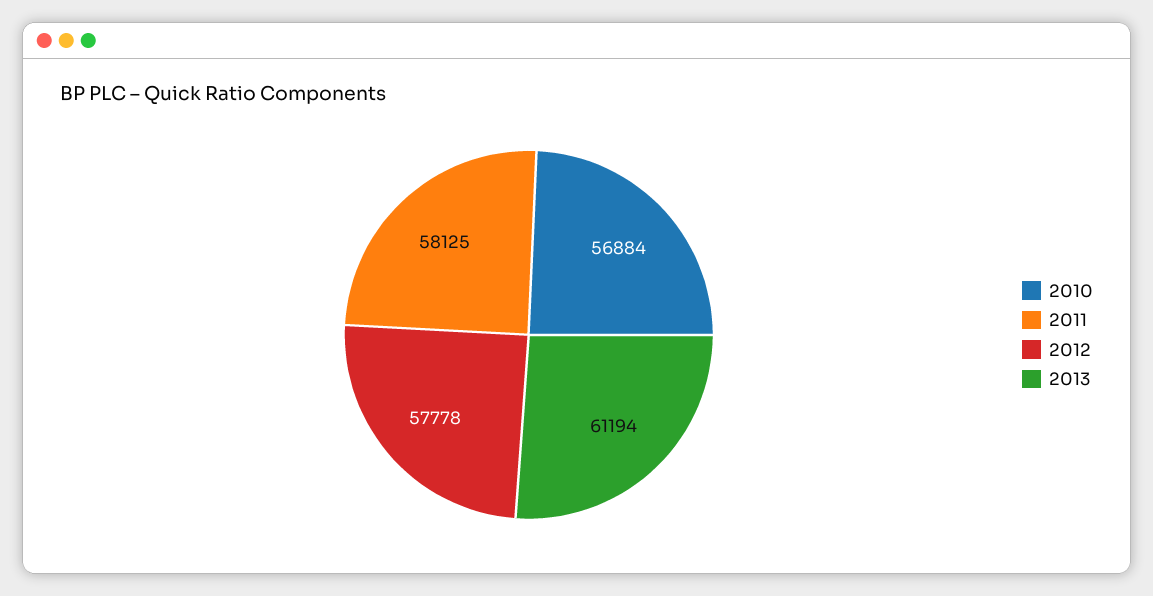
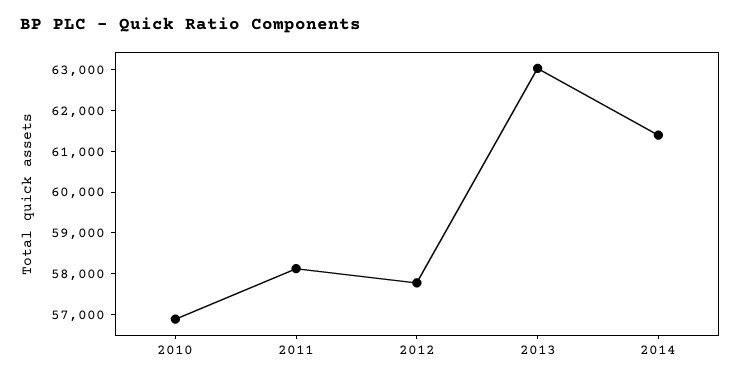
2013: 61194 -> 63000
2014: none -> 61400

